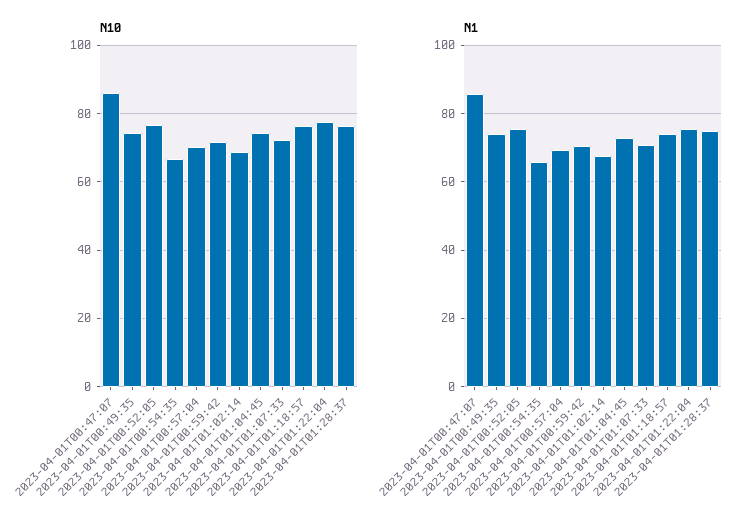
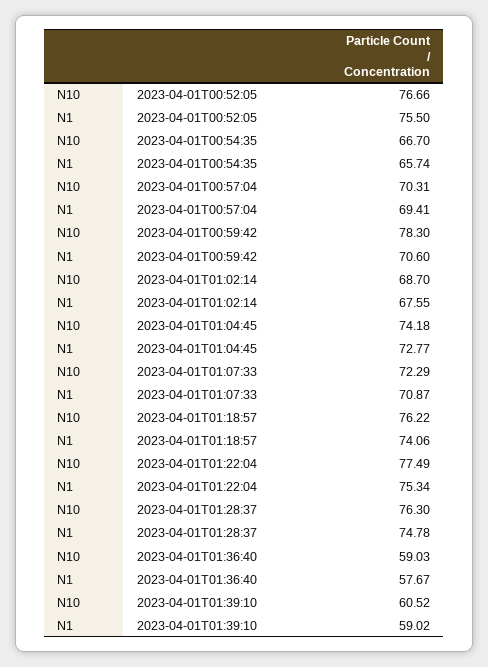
N10, 2023-04-01T00:47:07: 86 -> none
N10, 2023-04-01T00:49:35: 74 -> none
N10, 2023-04-01T00:59:42: 72 -> 78.3
N1, 2023-04-01T00:47:07: 86 -> none
N1, 2023-04-01T00:49:35: 74 -> none
N10, 2023-04-01T01:36:40: none -> 59.03
N1, 2023-04-01T01:36:40: none -> 57.67
N10, 2023-04-01T01:39:10: none -> 60.52
N1, 2023-04-01T01:39:10: none -> 59.02

